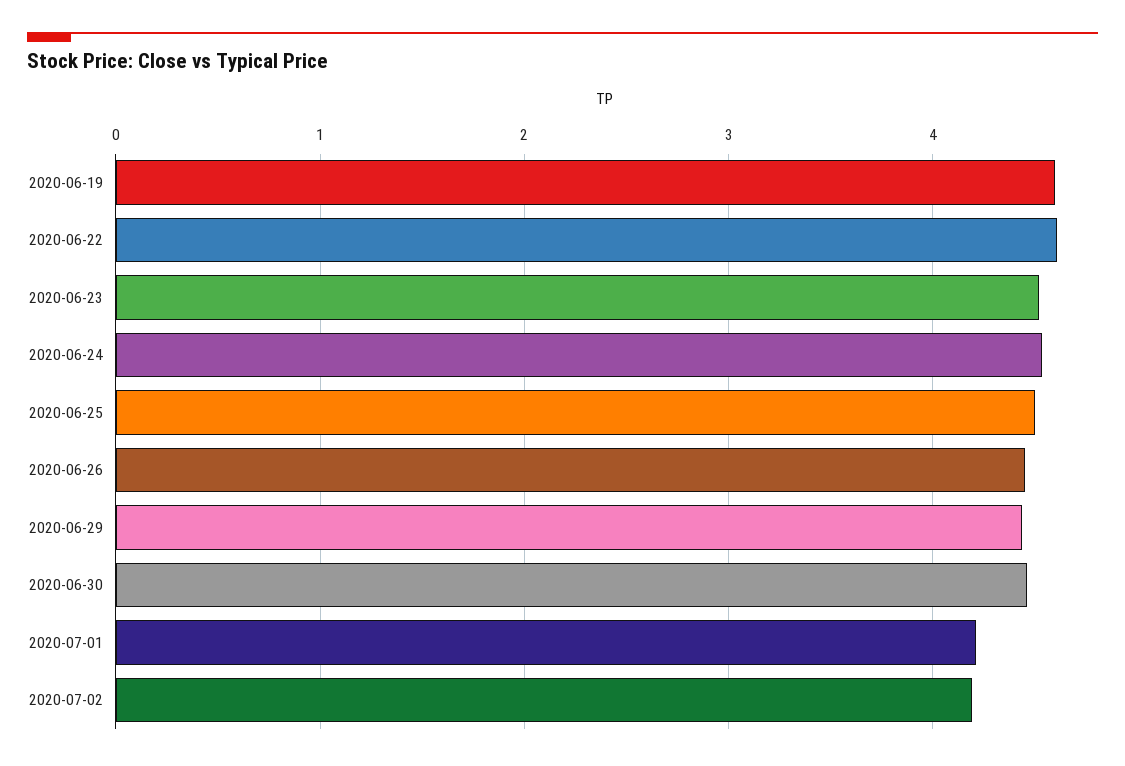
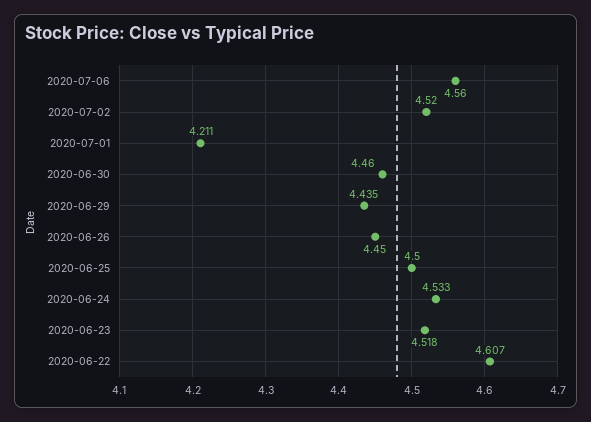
2020-06-19: 4.6 -> none
2020-07-02: 4.2 -> 4.52
2020-07-06: none -> 4.56

